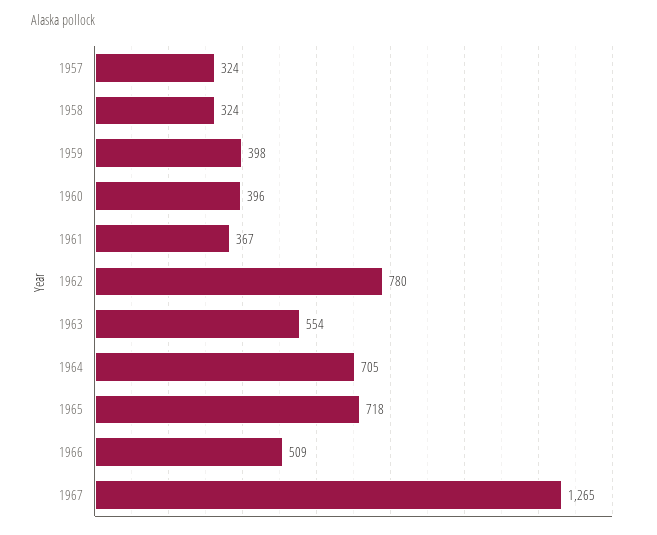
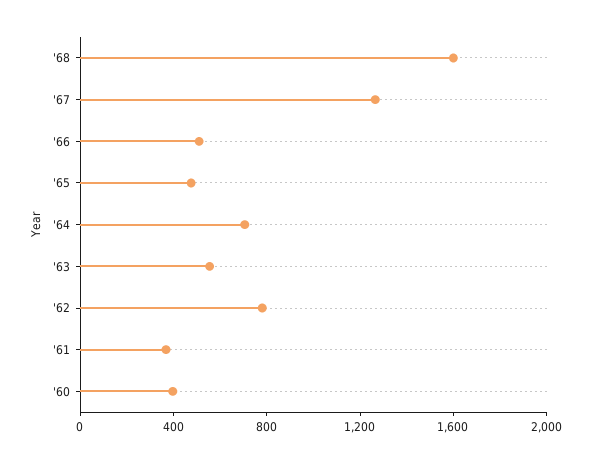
1957: 324 -> none
1958: 324 -> none
1959: 398 -> none
1965: 718 -> 500
'68: none -> 1600

